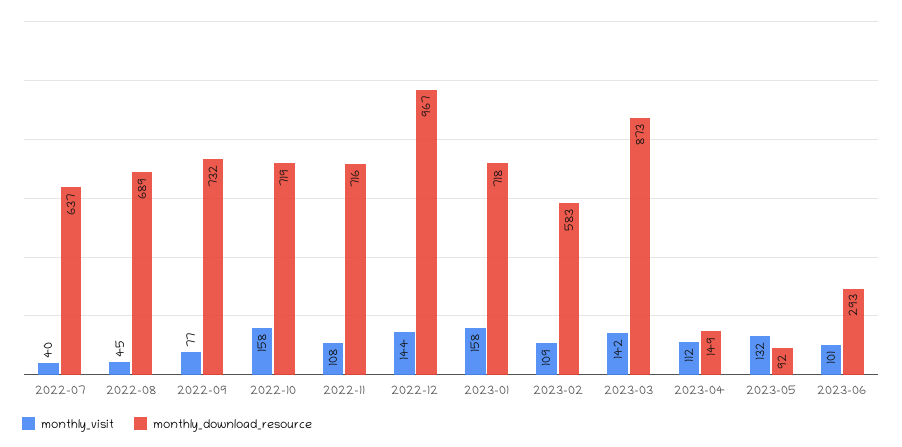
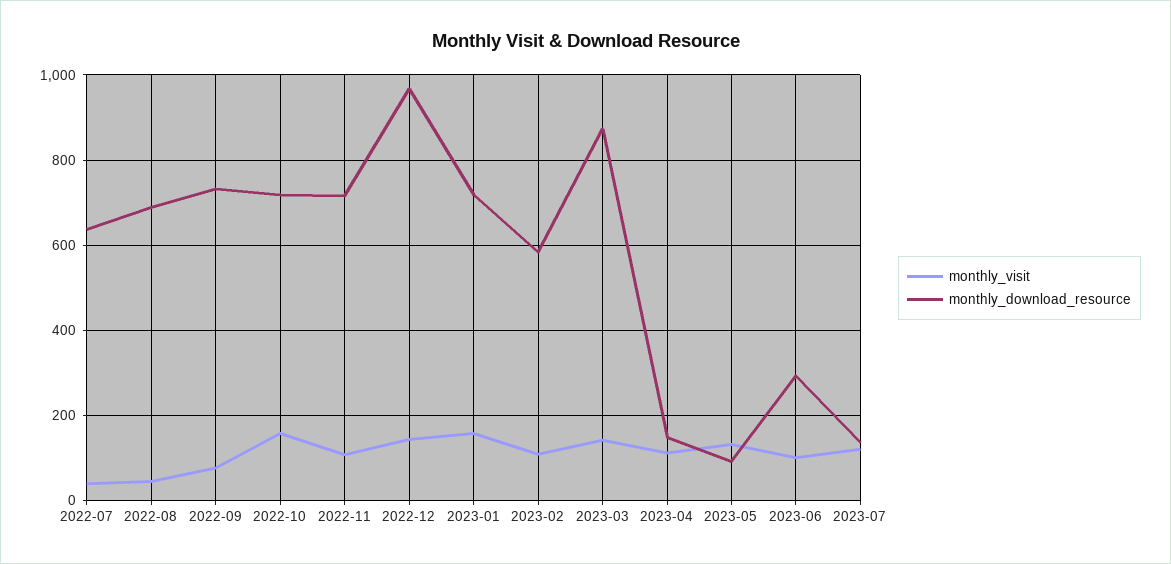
monthly_visit, 2023-07: none -> 120
monthly_download_resource, 2023-07: none -> 140

